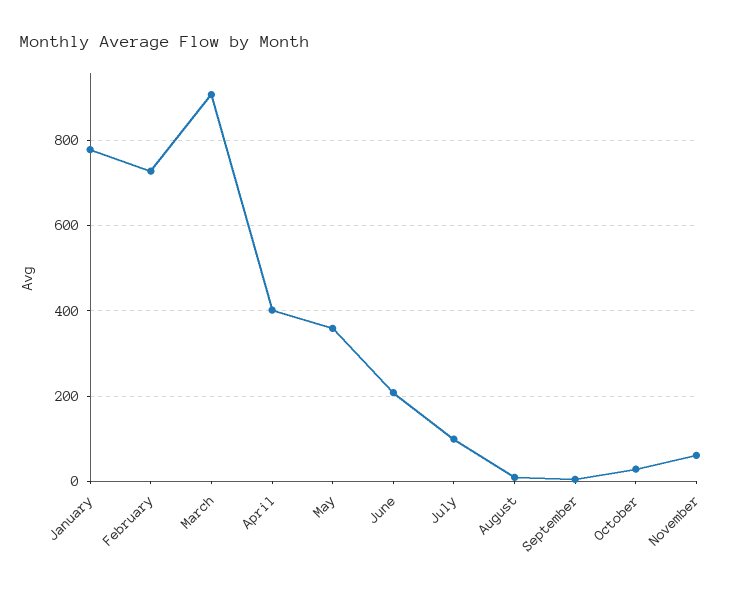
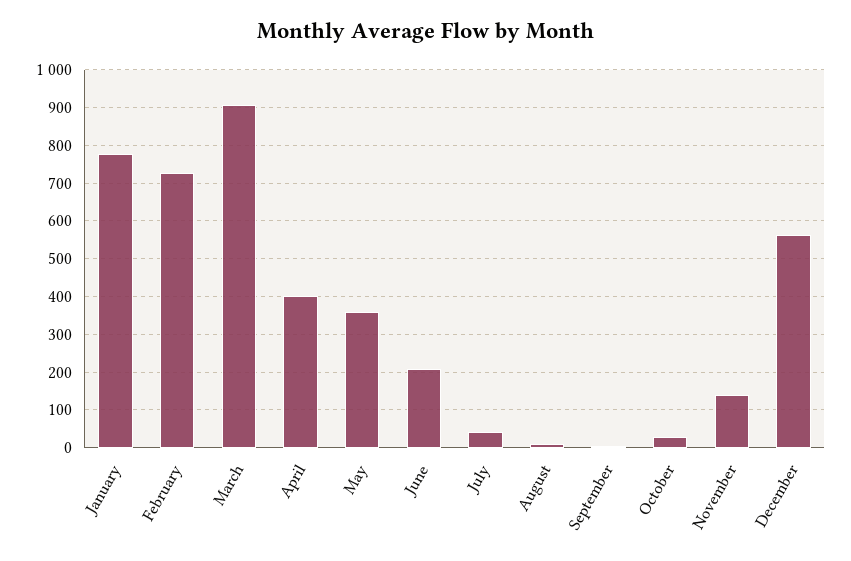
July: 100 -> 40
November: 60 -> 140
December: none -> 560

